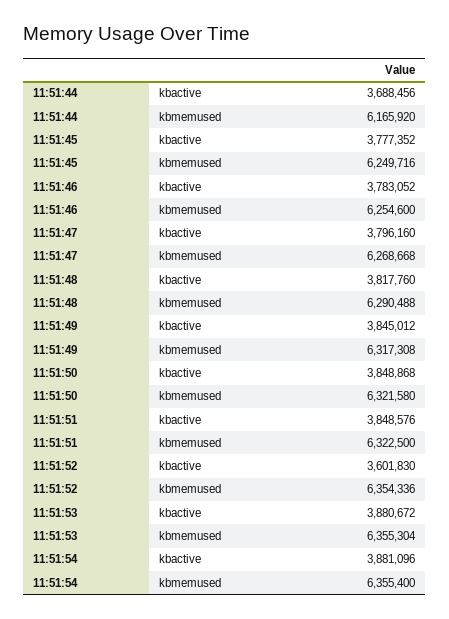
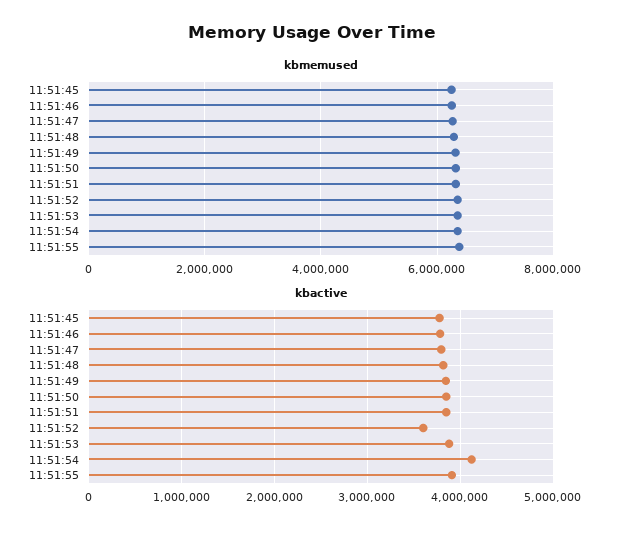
kbactive, 11:51:44: 3688456 -> none
kbmemused, 11:51:44: 6165920 -> none
kbactive, 11:51:54: 3881096 -> 4100000
kbmemused, 11:51:55: none -> 6400000
kbactive, 11:51:55: none -> 3900000

